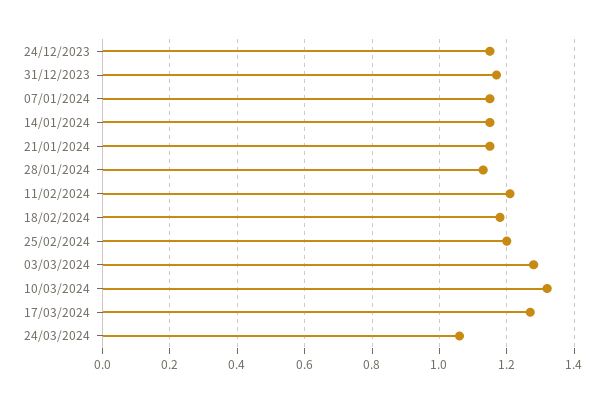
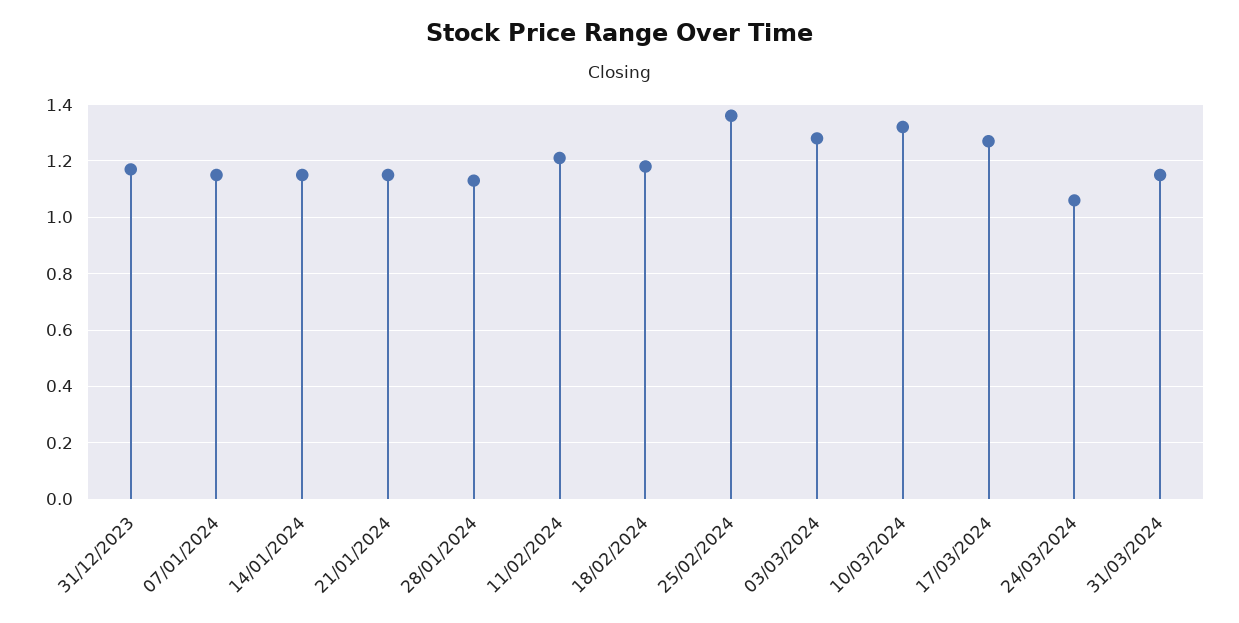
24/12/2023: 1.15 -> none
25/02/2024: 1.2 -> 1.35
31/03/2024: none -> 1.15

